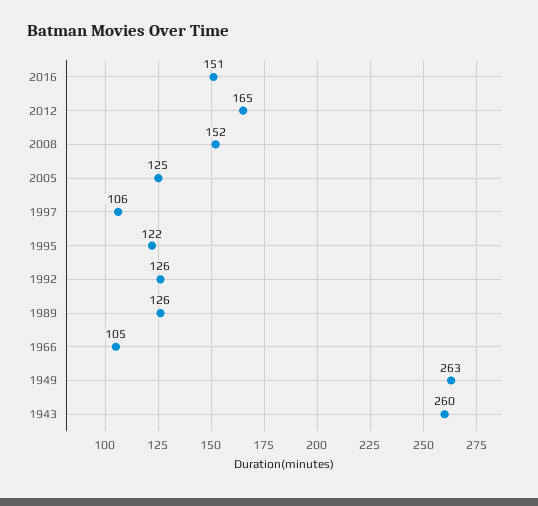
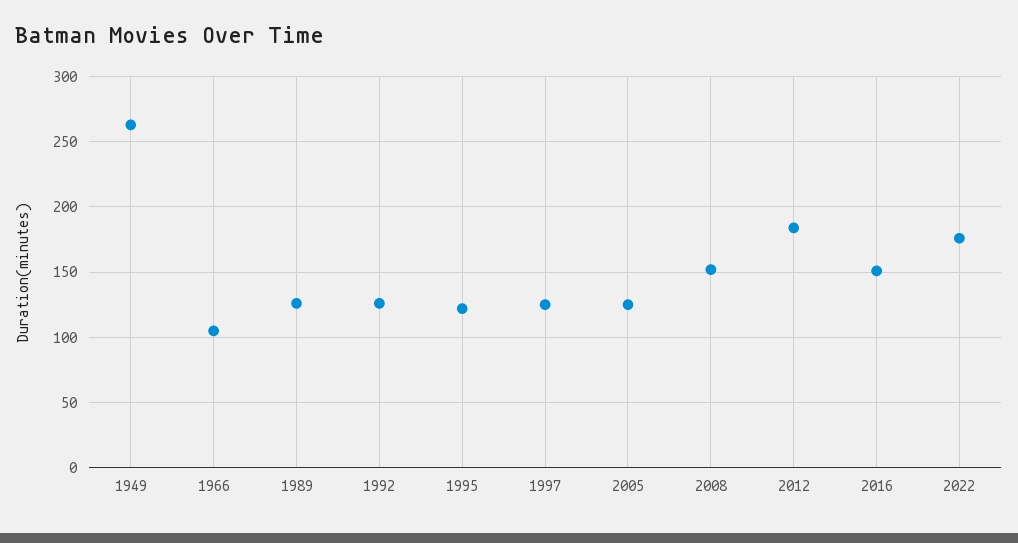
2012: 165 -> 185
1997: 106 -> 125
1943: 260 -> none
2022: none -> 175

